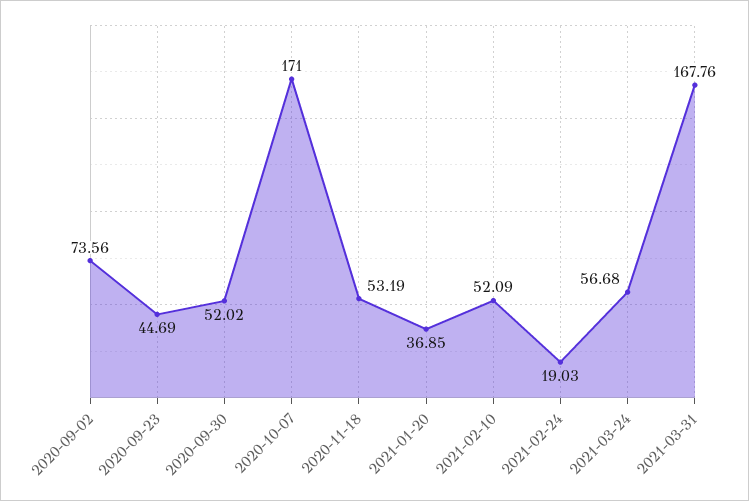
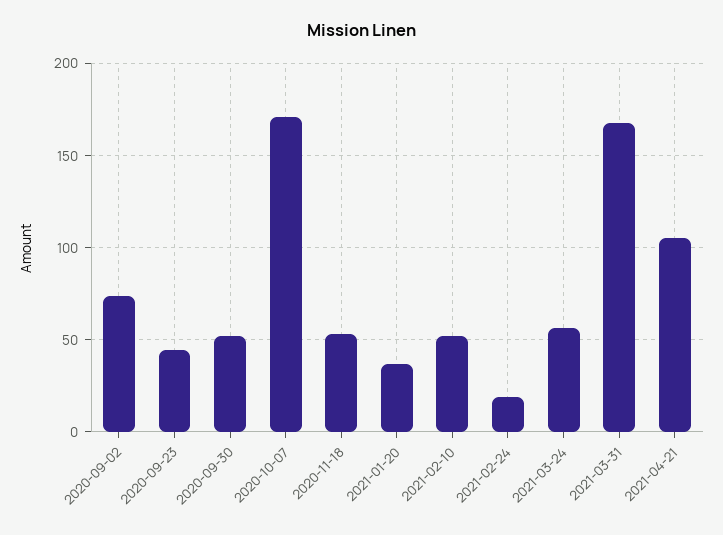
2021-04-21: none -> 105

